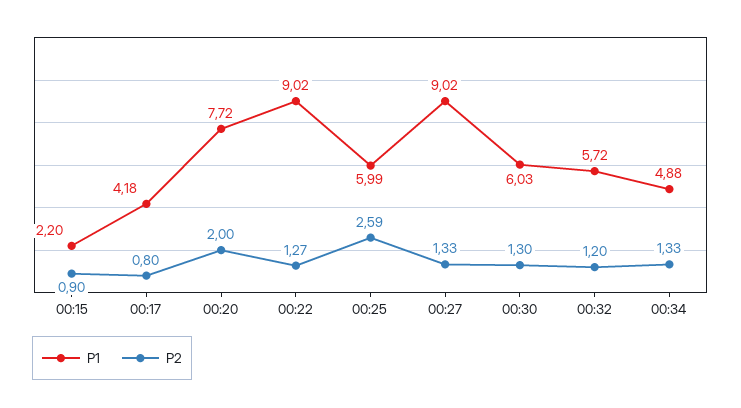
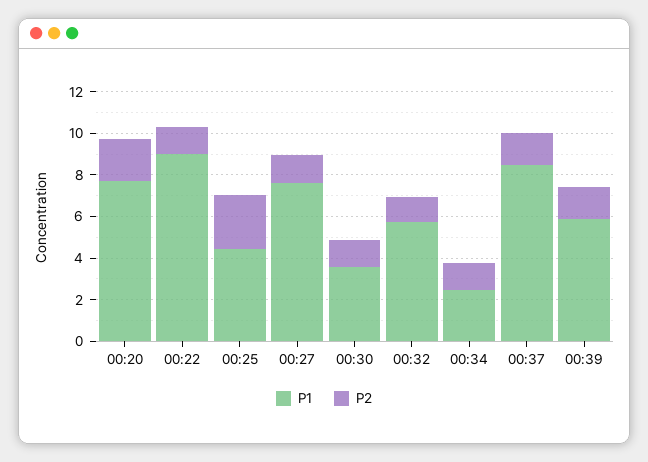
P1, 00:15: 2.2 -> none
P2, 00:15: 0.9 -> none
P1, 00:17: 4.18 -> none
P2, 00:17: 0.8 -> none
P1, 00:25: 5.99 -> 4.5
P1, 00:27: 9.02 -> 7.5
P1, 00:30: 6.03 -> 3.5
P1, 00:34: 4.88 -> 2.5
P1, 00:37: none -> 8.5
P2, 00:37: none -> 1.5
P1, 00:39: none -> 6
P2, 00:39: none -> 1.5

